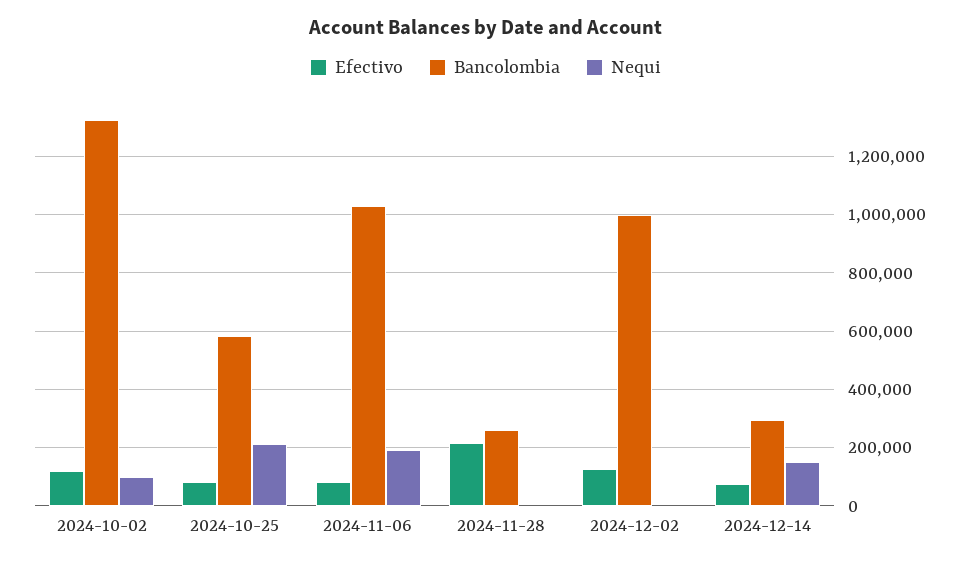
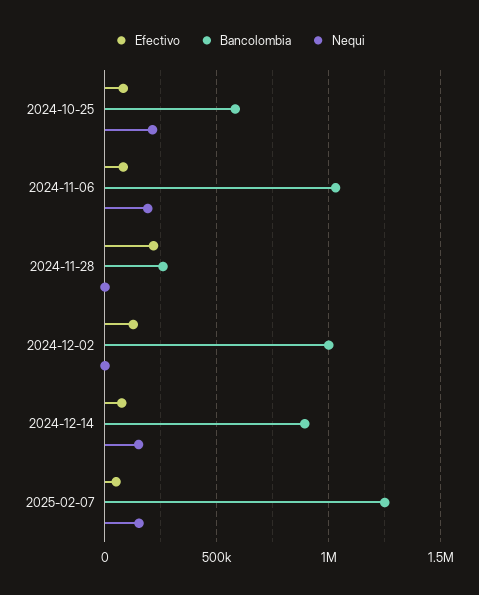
Efectivo, 2024-10-02: 125000 -> none
Bancolombia, 2024-10-02: 1325000 -> none
Nequi, 2024-10-02: 100000 -> none
Bancolombia, 2024-12-14: 300000 -> 900000
Efectivo, 2025-02-07: none -> 50000
Bancolombia, 2025-02-07: none -> 1250000
Nequi, 2025-02-07: none -> 150000

